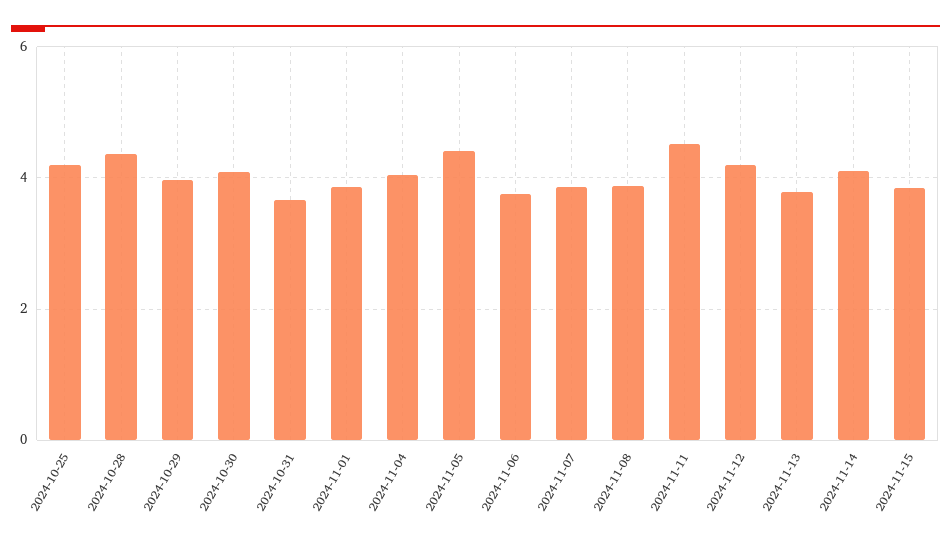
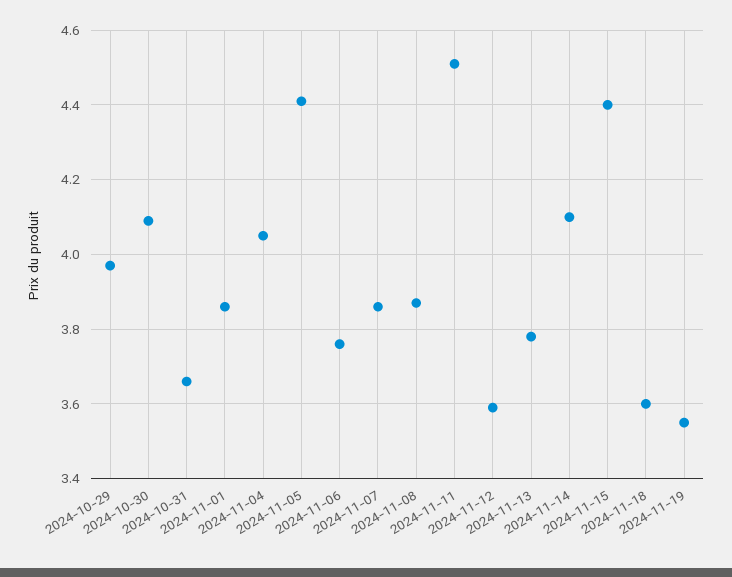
2024-10-25: 4.2 -> none
2024-10-28: 4.4 -> none
2024-11-12: 4.2 -> 3.6
2024-11-15: 3.8 -> 4.4
2024-11-18: none -> 3.6
2024-11-19: none -> 3.55

